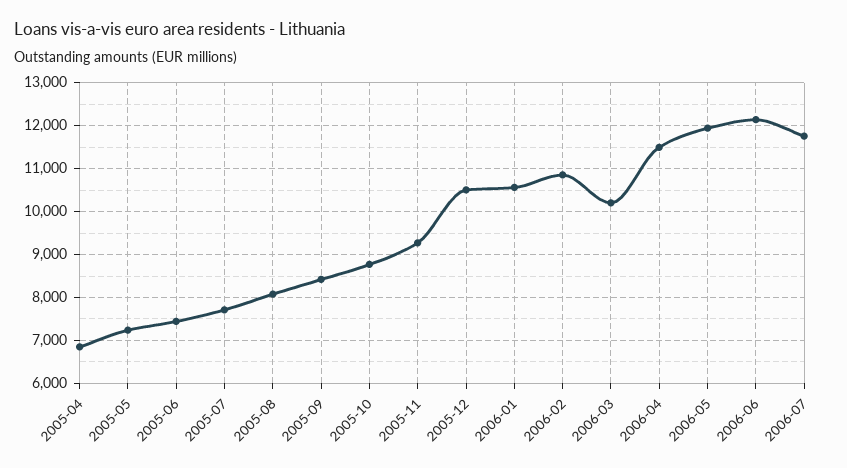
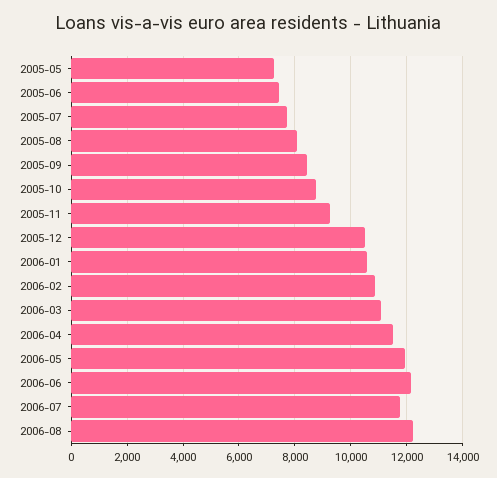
2005-04: 6800 -> none
2006-03: 10200 -> 11000
2006-08: none -> 12250

